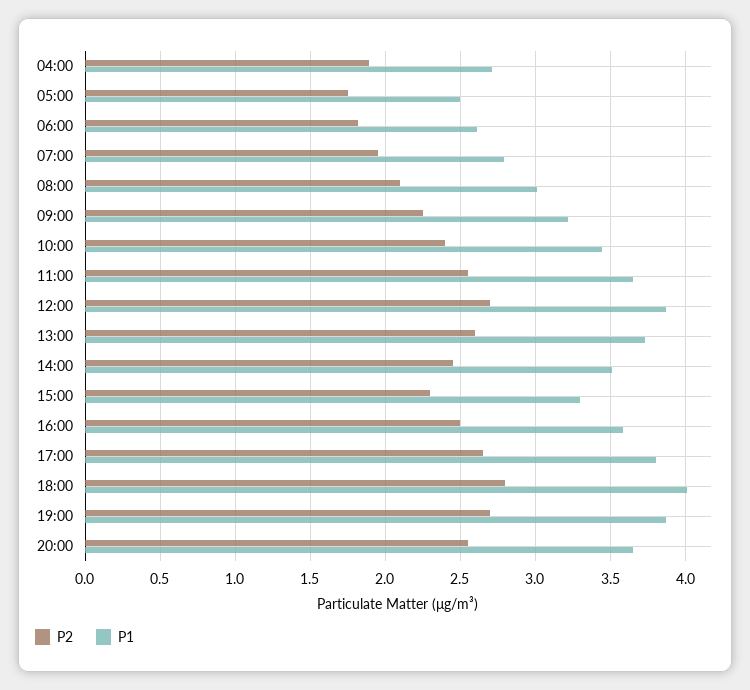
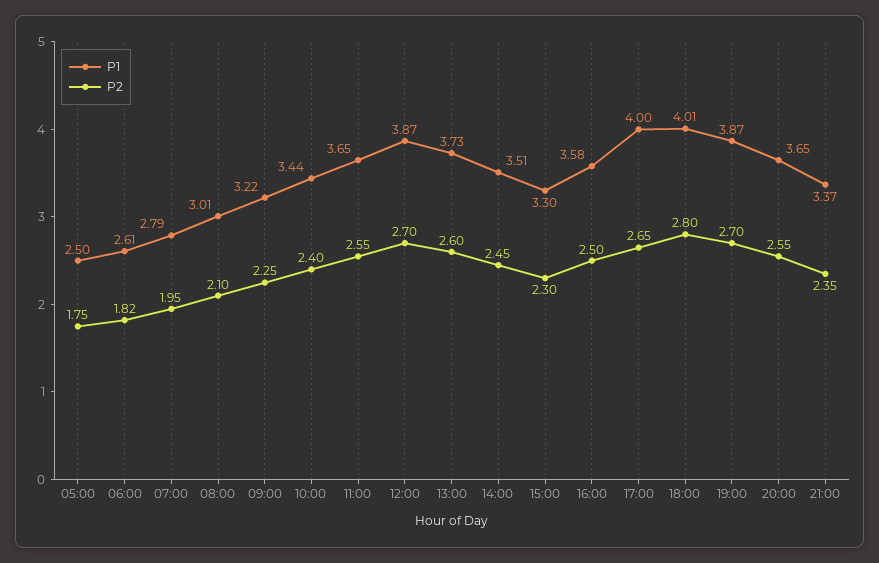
P2, 04:00: 1.9 -> none
P1, 04:00: 2.7 -> none
P1, 17:00: 3.8 -> 4
P1, 21:00: none -> 3.37
P2, 21:00: none -> 2.35

